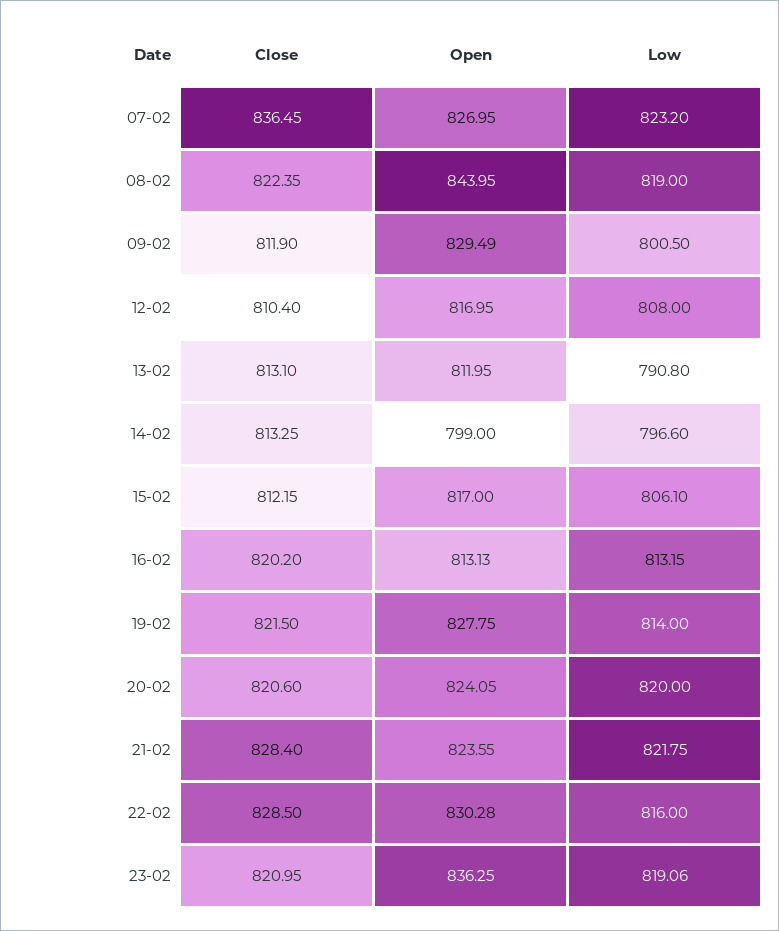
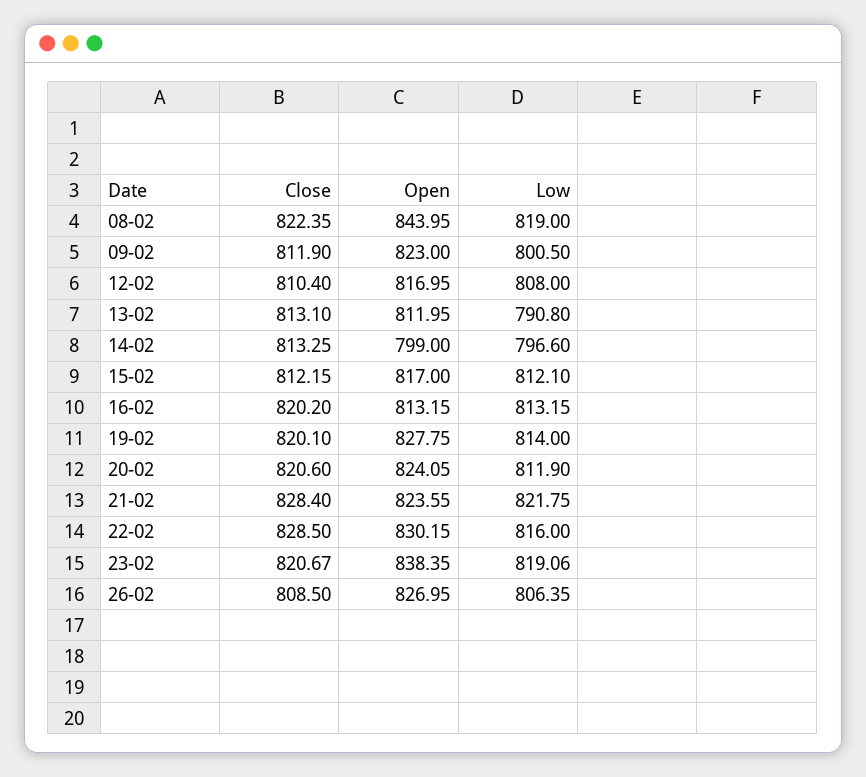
Close, 07-02: 836.45 -> none
Open, 07-02: 826.95 -> none
Low, 07-02: 823.2 -> none
Open, 09-02: 829.49 -> 823
Low, 15-02: 806.1 -> 812.1
Open, 16-02: 813.13 -> 813.15
Close, 19-02: 821.5 -> 820.1
Low, 20-02: 820 -> 811.9
Open, 22-02: 830.28 -> 830.15
Close, 23-02: 820.95 -> 820.67
Open, 23-02: 836.25 -> 838.35
Close, 26-02: none -> 808.5
Open, 26-02: none -> 826.95
Low, 26-02: none -> 806.35

